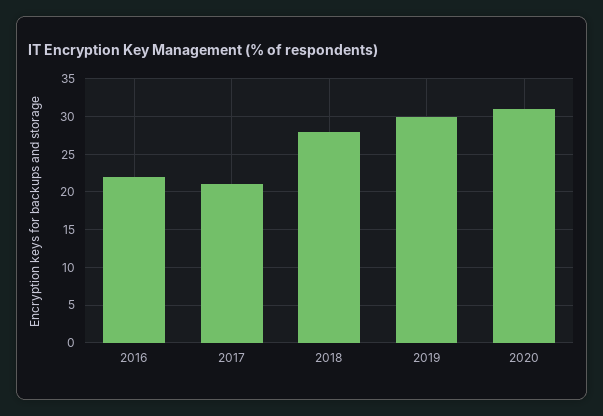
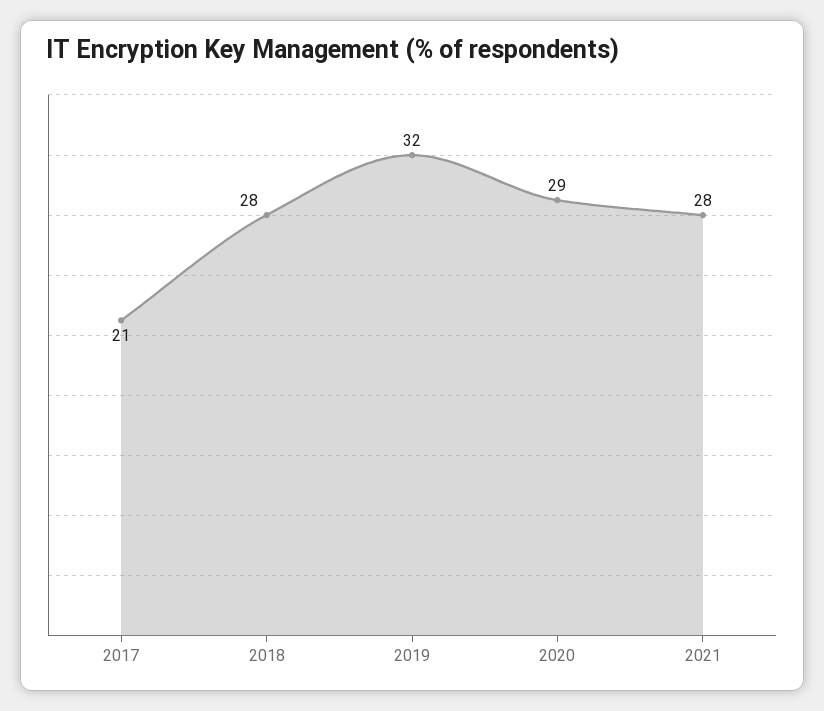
2016: 22 -> none
2019: 30 -> 32
2020: 31 -> 29
2021: none -> 28

